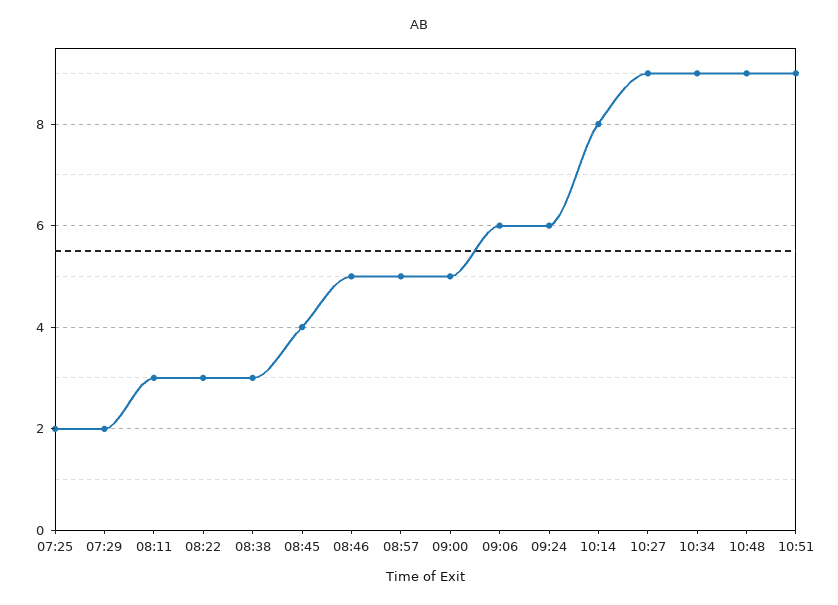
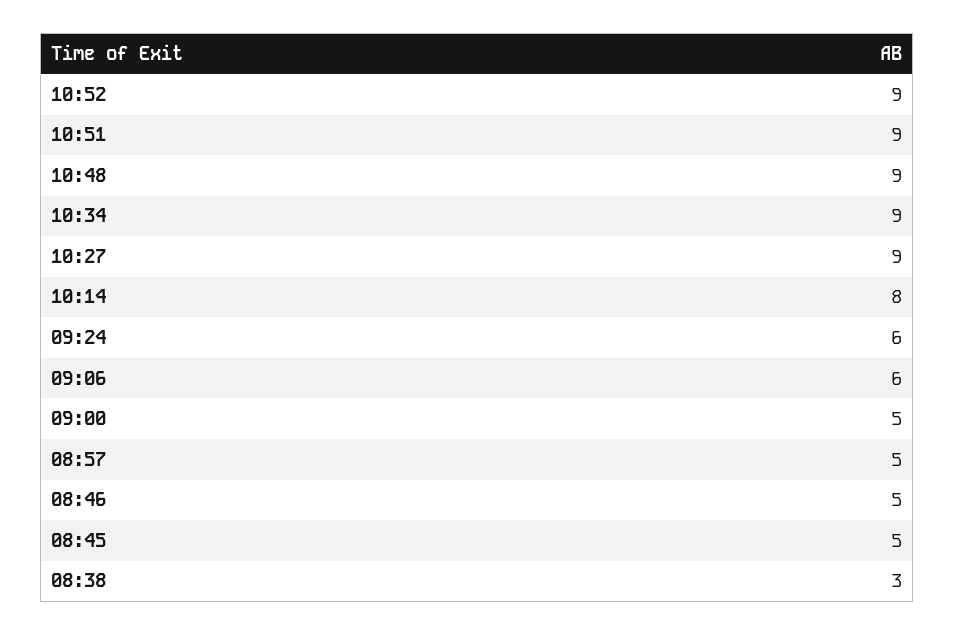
07:25: 2 -> none
07:29: 2 -> none
08:11: 3 -> none
08:22: 3 -> none
08:45: 4 -> 5
10:52: none -> 9

